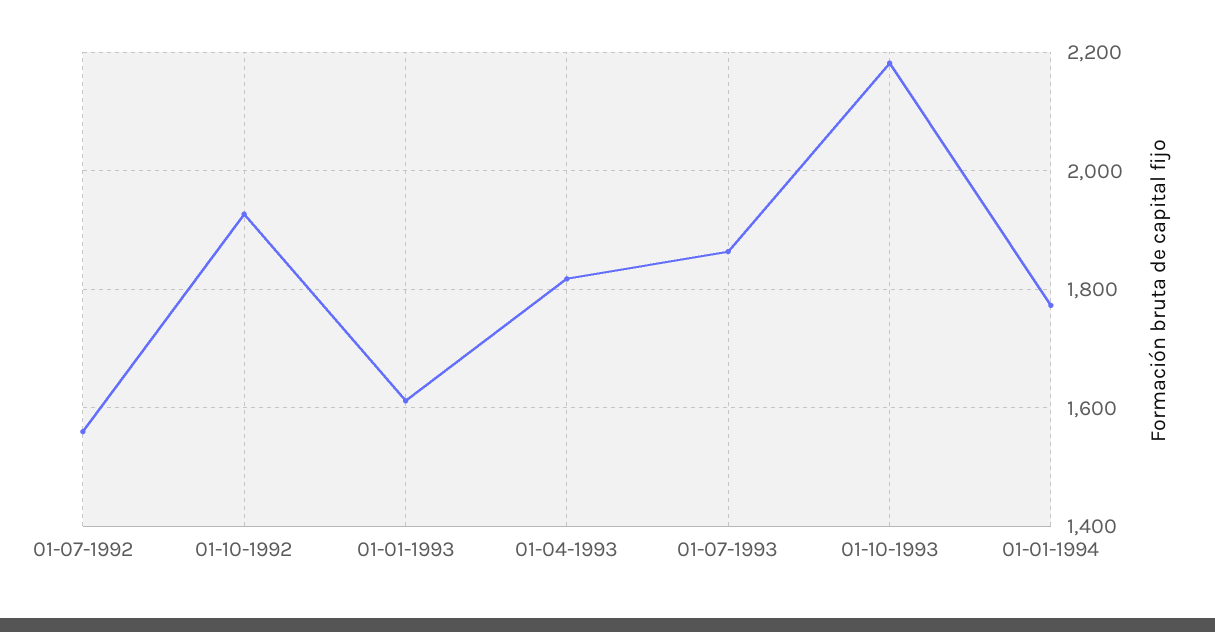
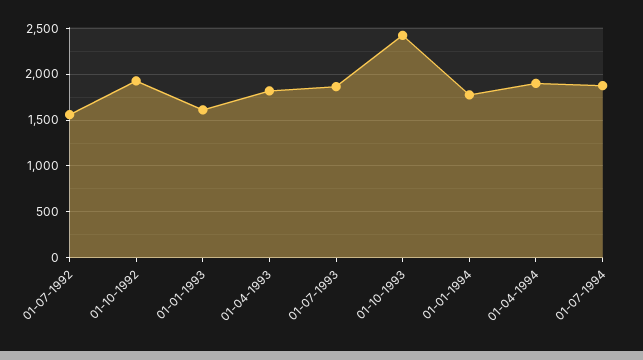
01-10-1993: 2180 -> 2400
01-04-1994: none -> 1900
01-07-1994: none -> 1900

